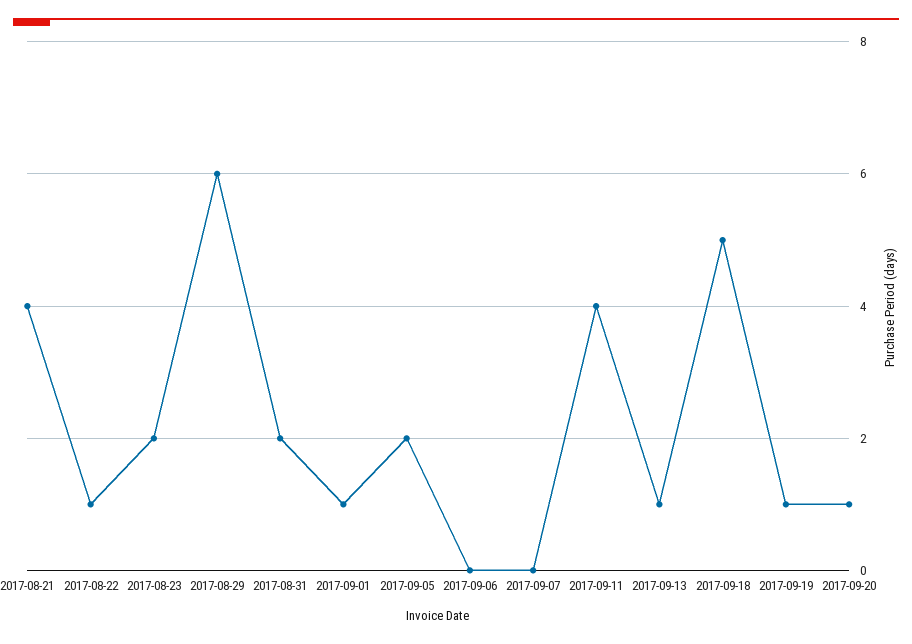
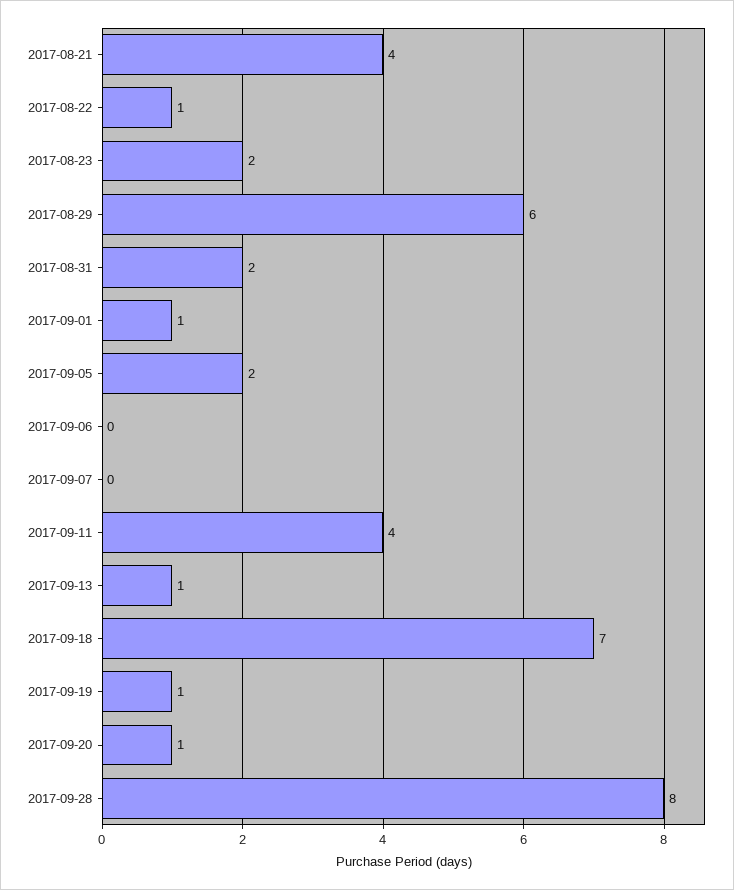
2017-09-18: 5 -> 7
2017-09-28: none -> 8

